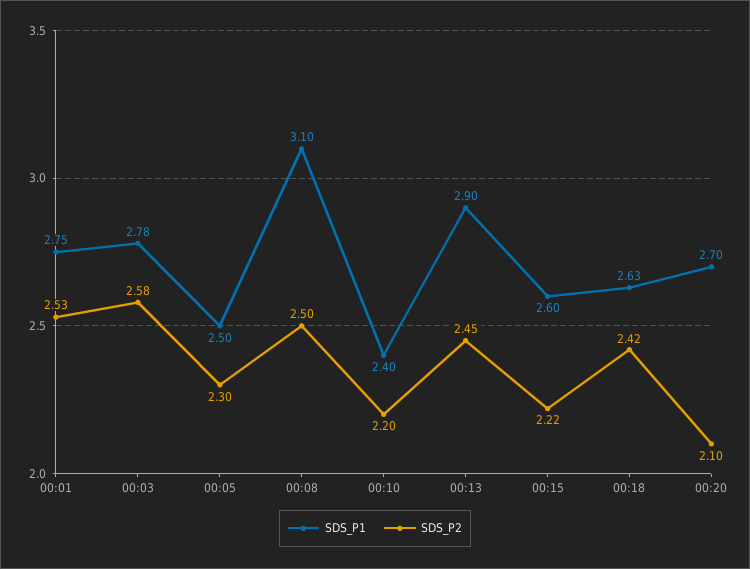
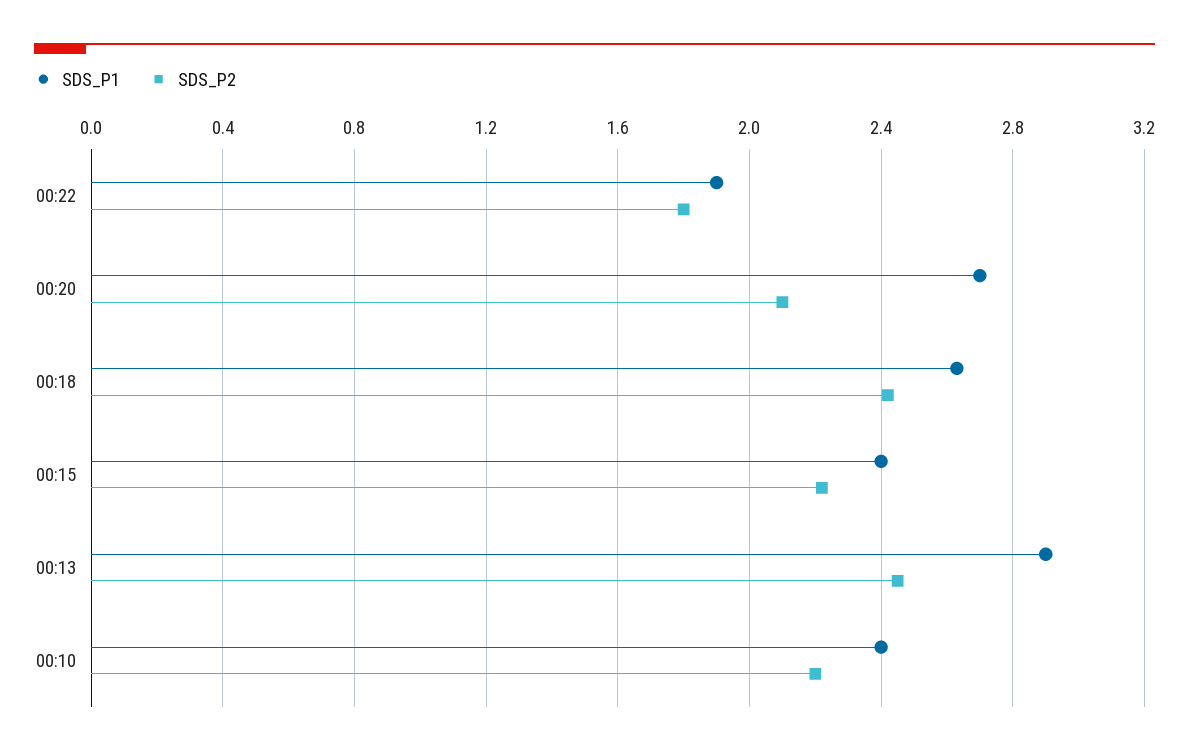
SDS_P1, 00:01: 2.75 -> none
SDS_P2, 00:01: 2.53 -> none
SDS_P1, 00:03: 2.78 -> none
SDS_P2, 00:03: 2.58 -> none
SDS_P1, 00:05: 2.5 -> none
SDS_P2, 00:05: 2.3 -> none
SDS_P1, 00:08: 3.1 -> none
SDS_P2, 00:08: 2.5 -> none
SDS_P1, 00:15: 2.6 -> 2.4
SDS_P1, 00:22: none -> 1.9
SDS_P2, 00:22: none -> 1.8

